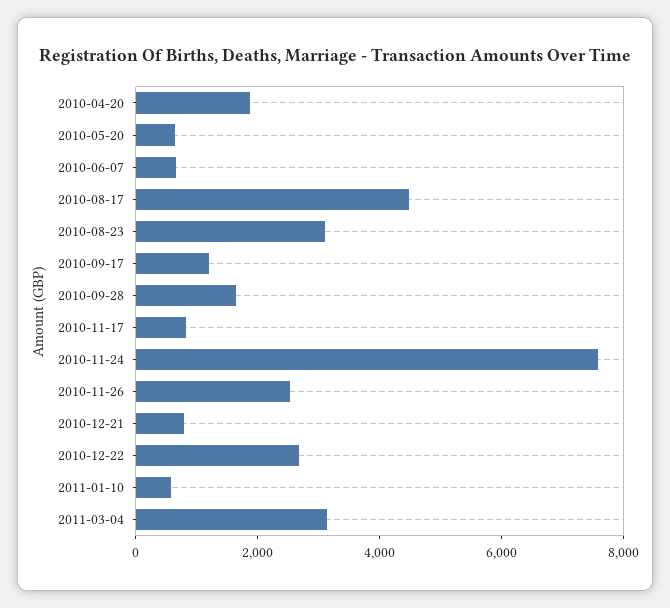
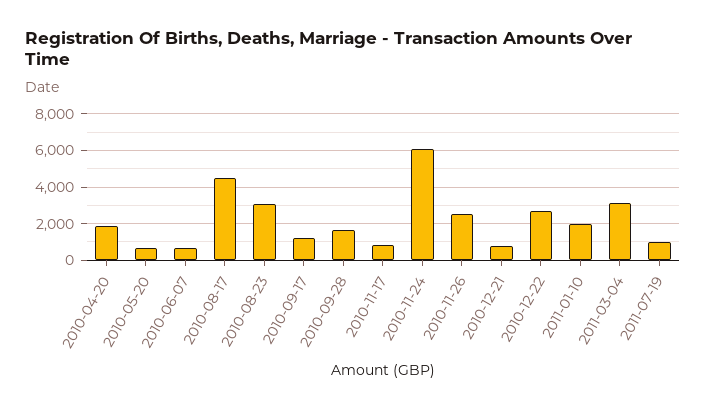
2010-11-24: 7500 -> 6000
2011-01-10: 500 -> 2000
2011-07-19: none -> 1000

